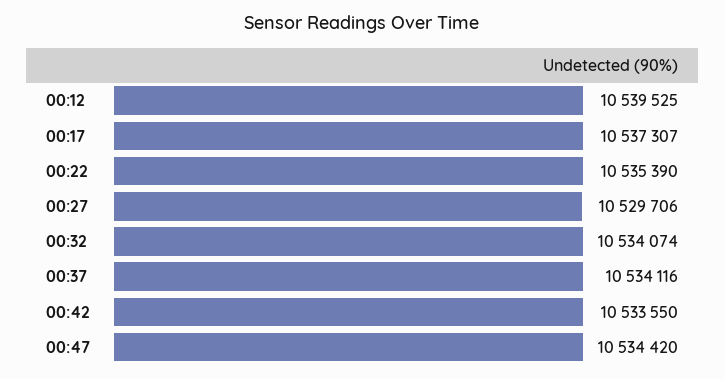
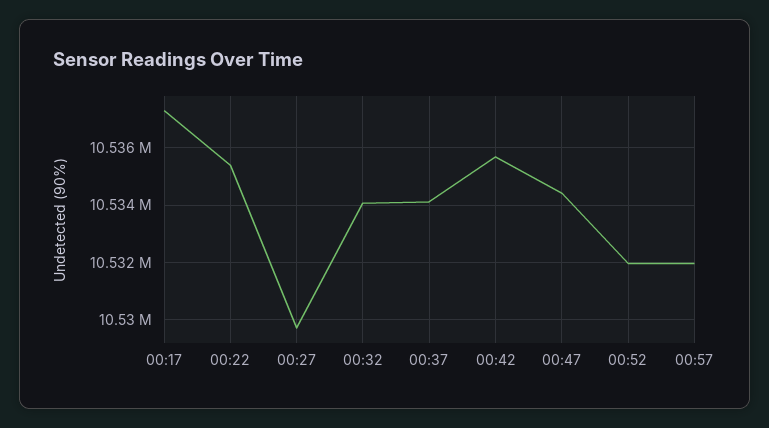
00:12: 10539525 -> none
00:42: 10533550 -> 10535750
00:52: none -> 10532000
00:57: none -> 10532000

